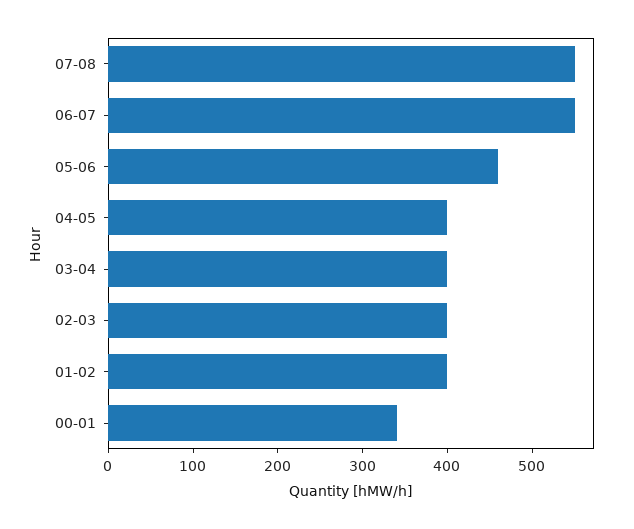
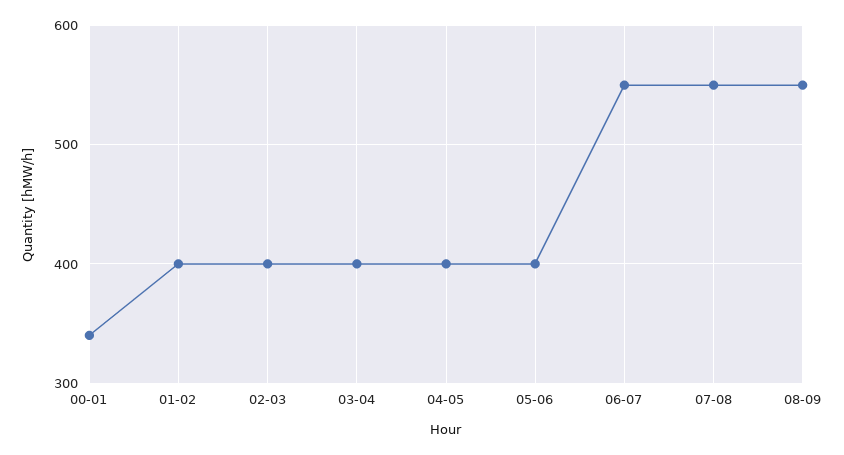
05-06: 460 -> 400
08-09: none -> 550

